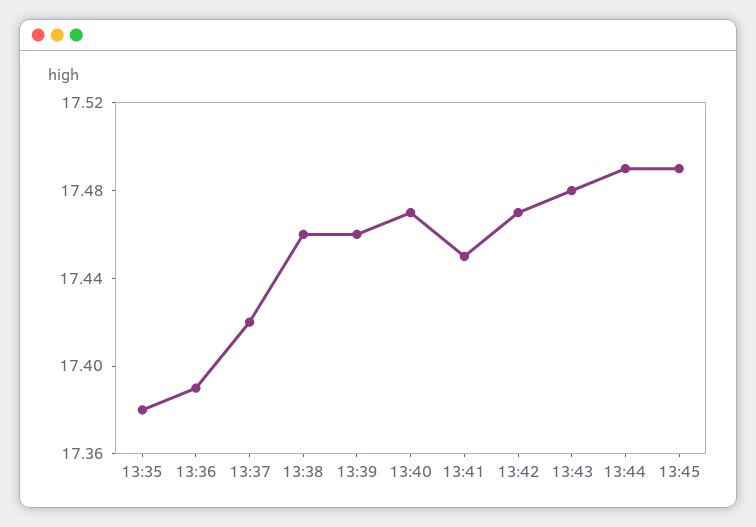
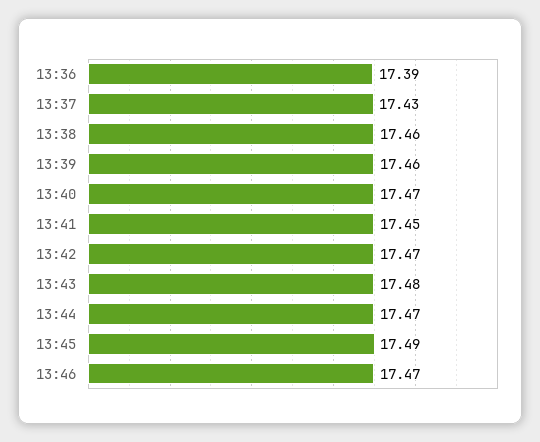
13:35: 17.38 -> none
13:37: 17.42 -> 17.43
13:44: 17.49 -> 17.47
13:46: none -> 17.47

